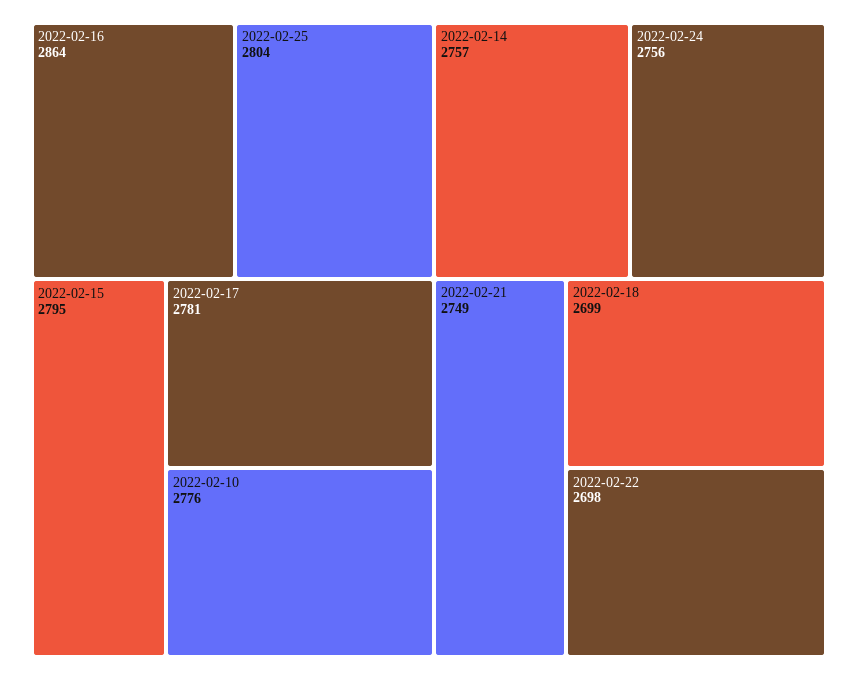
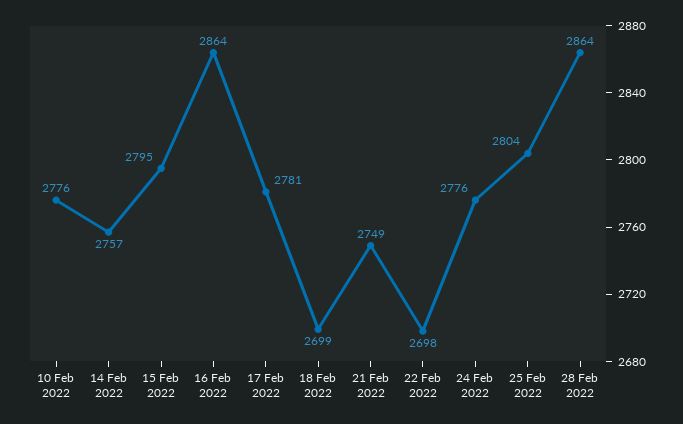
2022-02-24: 2756 -> 2776
28 Feb 2022: none -> 2864

